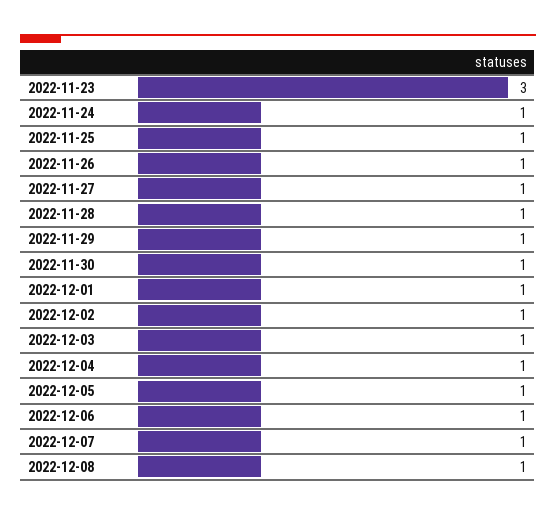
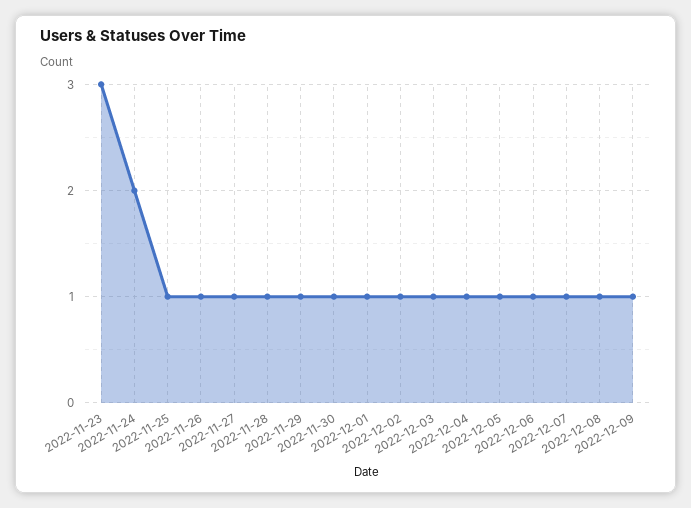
2022-11-24: 1 -> 2
2022-12-09: none -> 1

